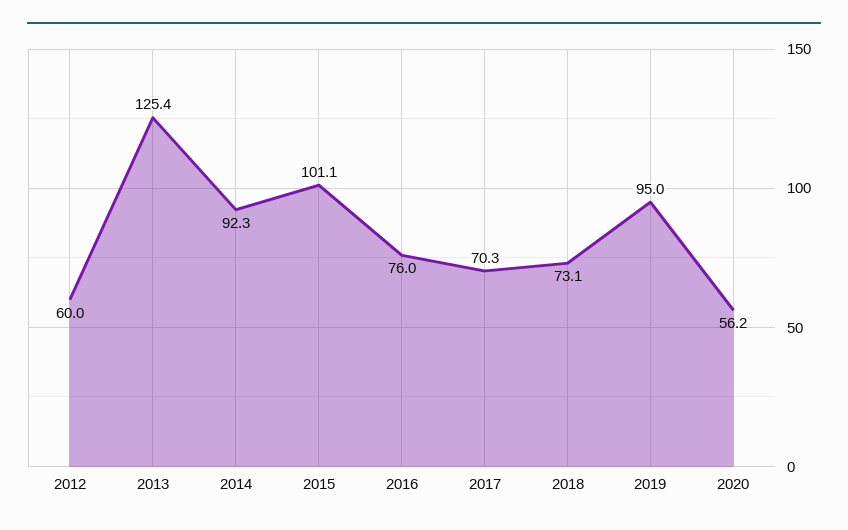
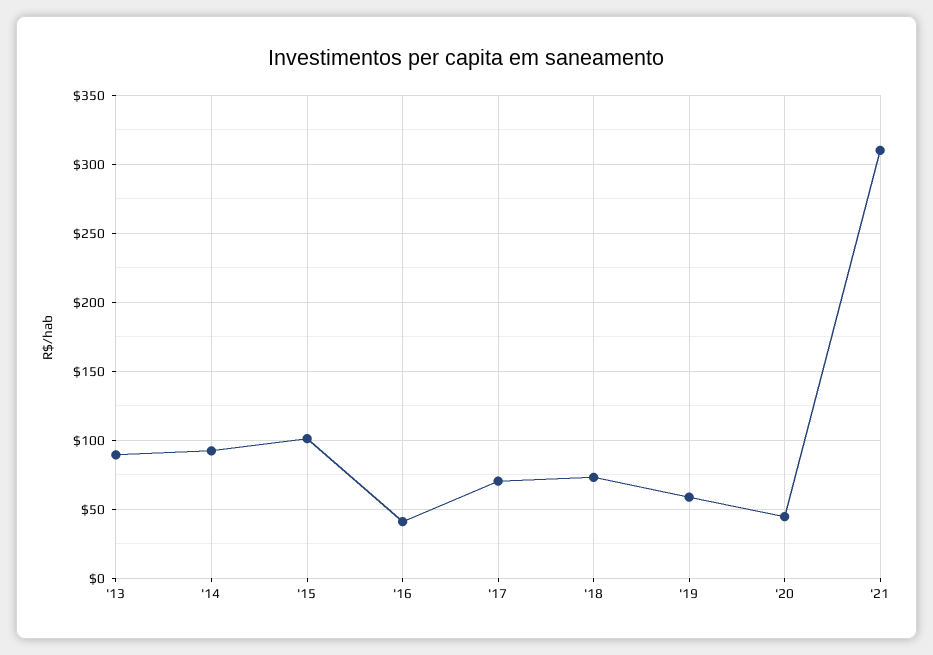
2012: 60 -> none
2013: 125.4 -> 90
2016: 76 -> 40
2019: 95 -> 60
2020: 56.2 -> 45
'21: none -> 310

